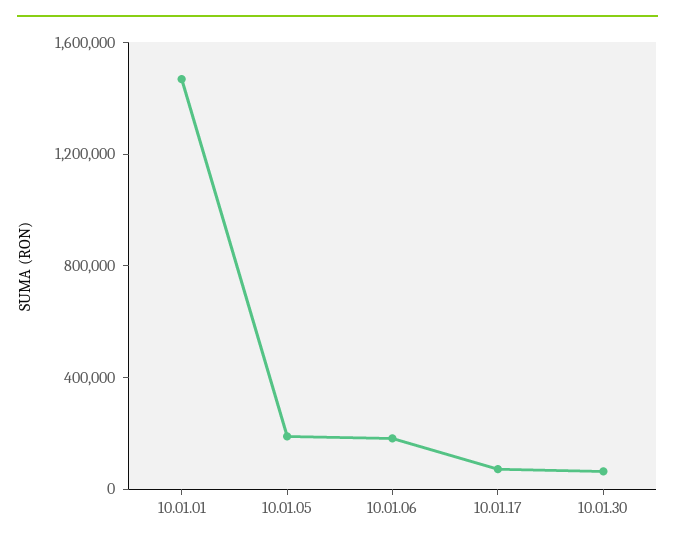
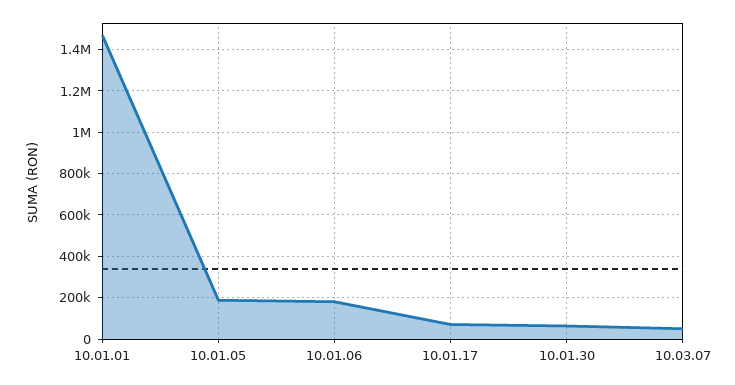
10.03.07: none -> 50000

